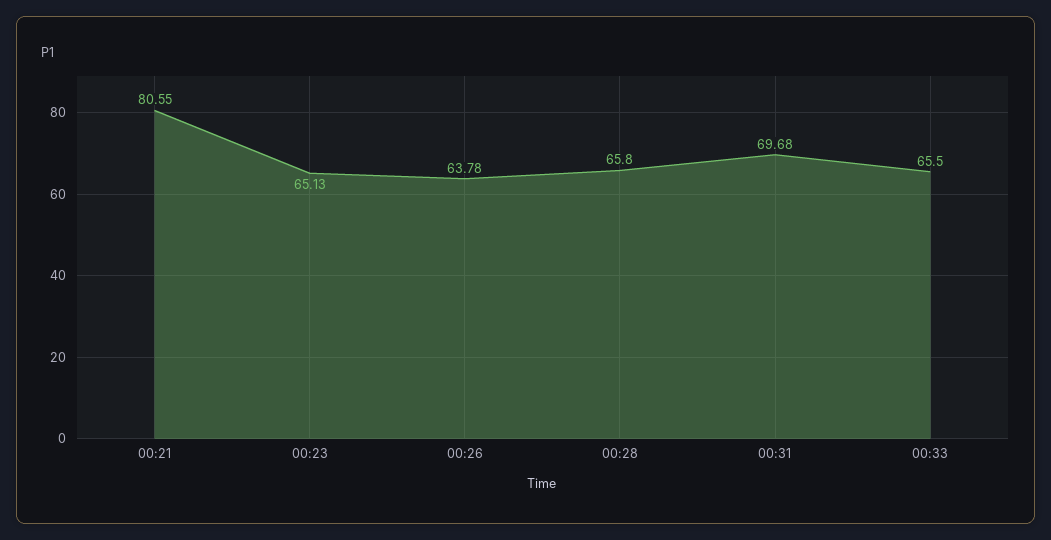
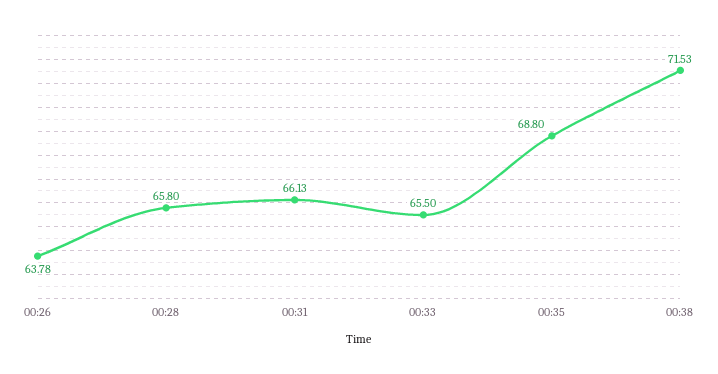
00:21: 80.55 -> none
00:23: 65.13 -> none
00:31: 69.68 -> 66.13
00:35: none -> 68.8
00:38: none -> 71.53

